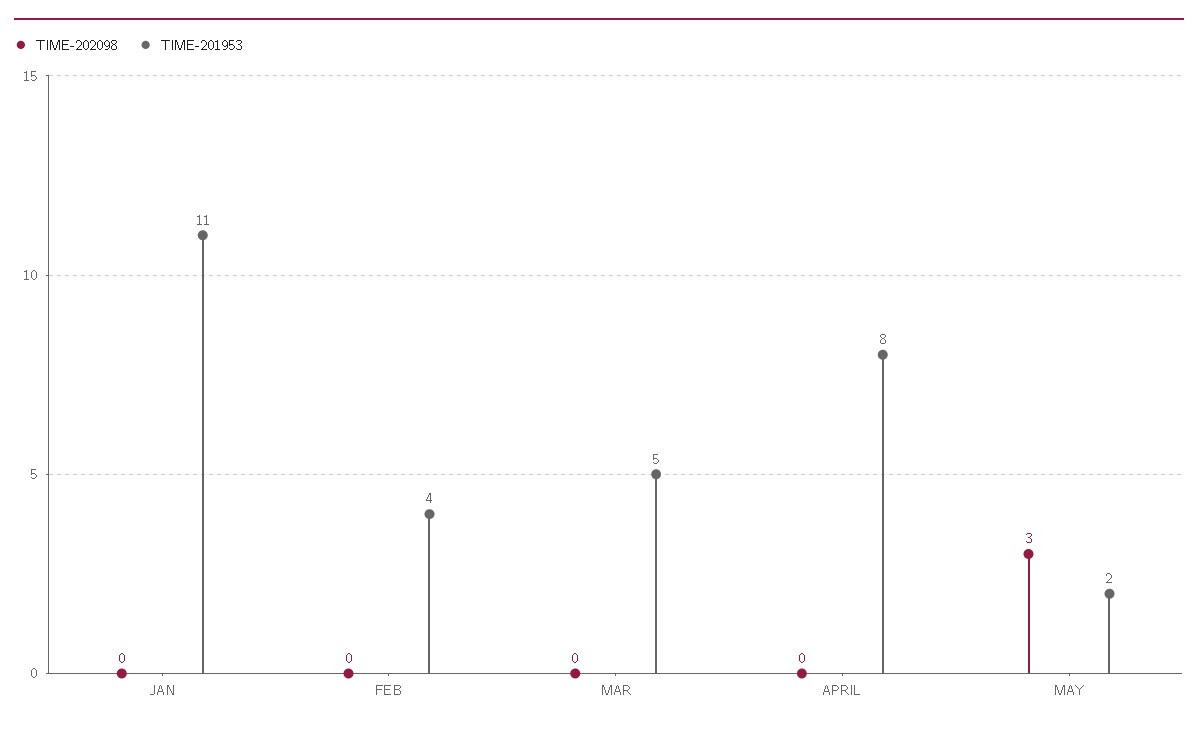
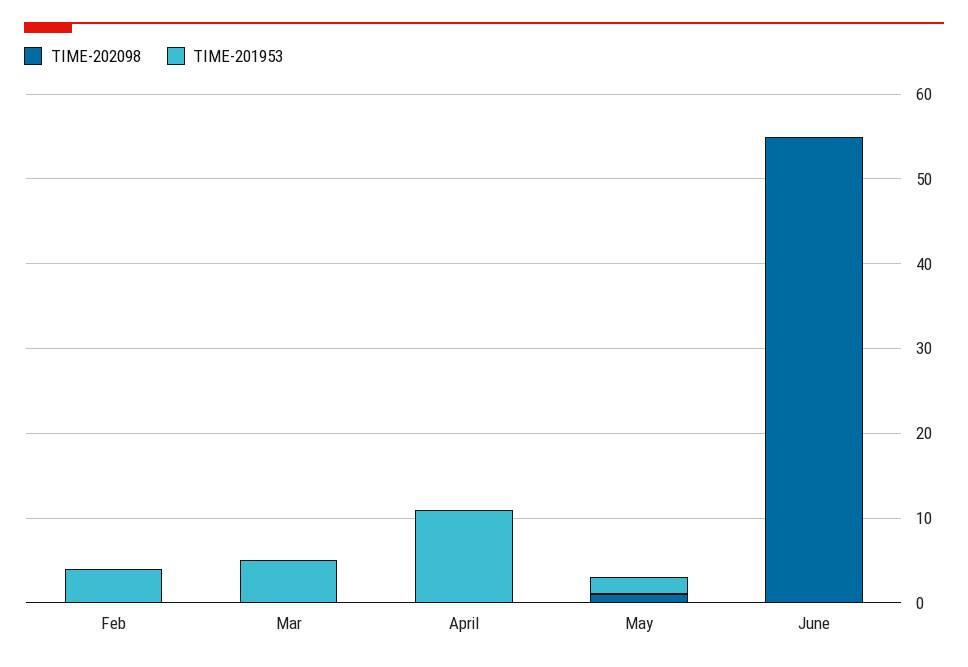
TIME-202098, JAN: 0 -> none
TIME-201953, JAN: 11 -> none
TIME-201953, APRIL: 8 -> 11
TIME-202098, MAY: 3 -> 1
TIME-202098, June: none -> 55
TIME-201953, June: none -> 0

